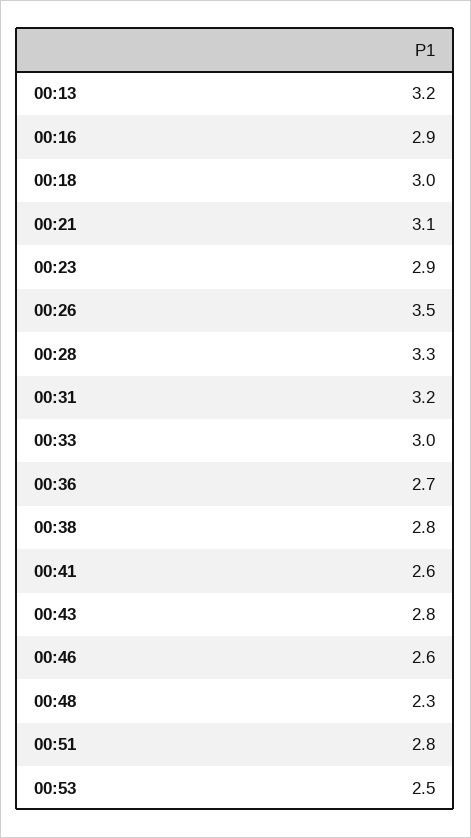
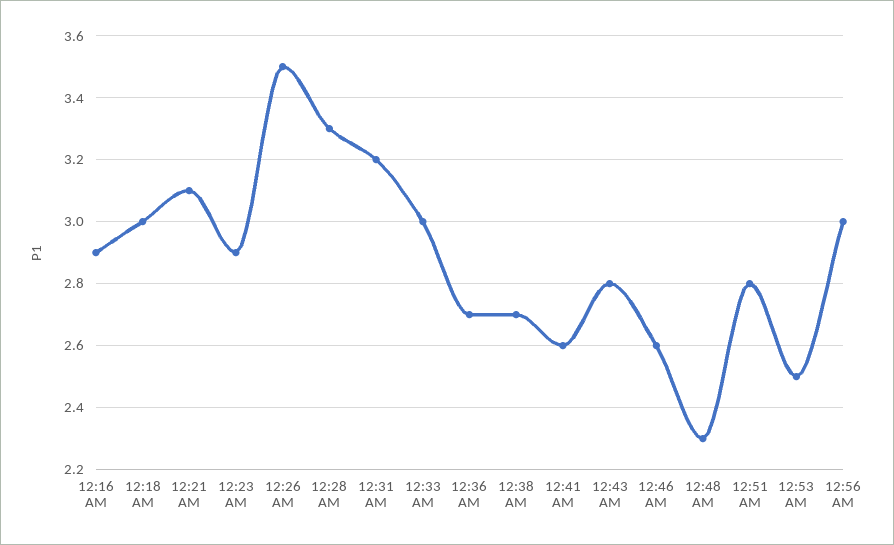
00:13: 3.2 -> none
00:38: 2.8 -> 2.7
12:56 AM: none -> 3

